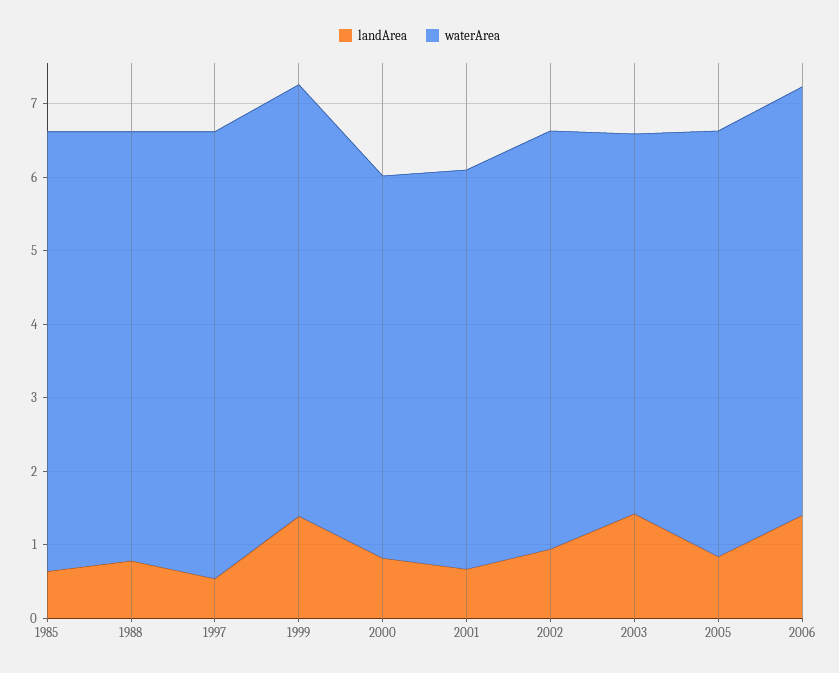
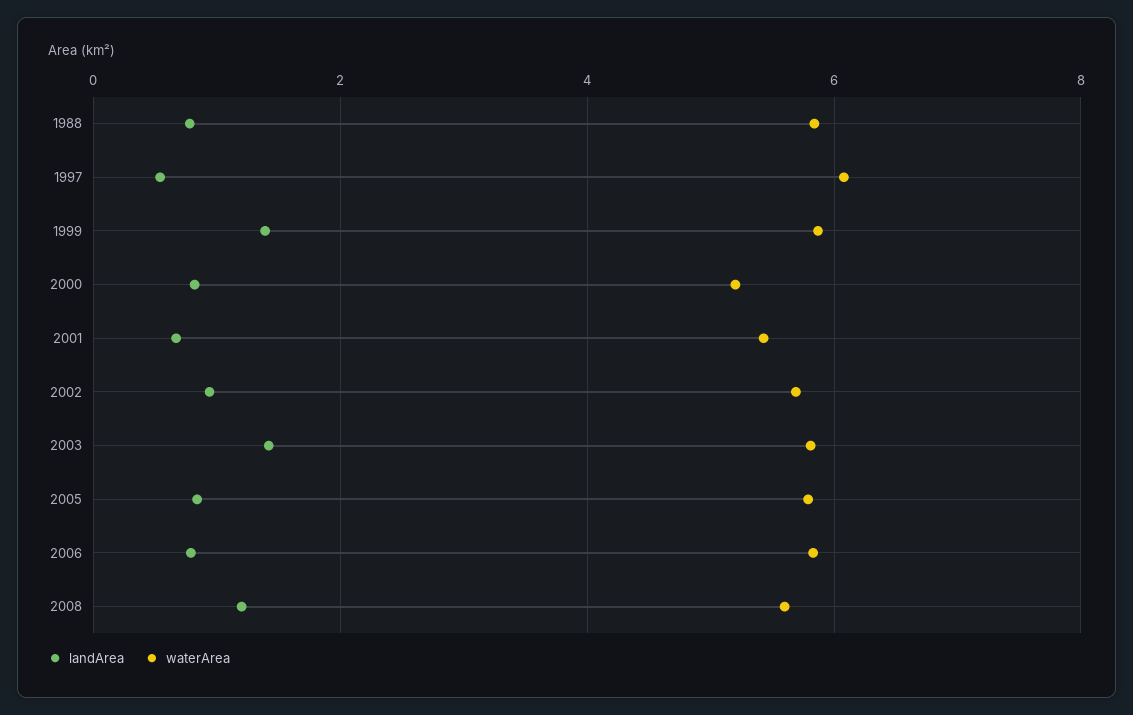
landArea, 1985: 0.6 -> none
waterArea, 1985: 6 -> none
waterArea, 2003: 5.2 -> 5.8
landArea, 2006: 1.4 -> 0.8
landArea, 2008: none -> 1.2
waterArea, 2008: none -> 5.6

